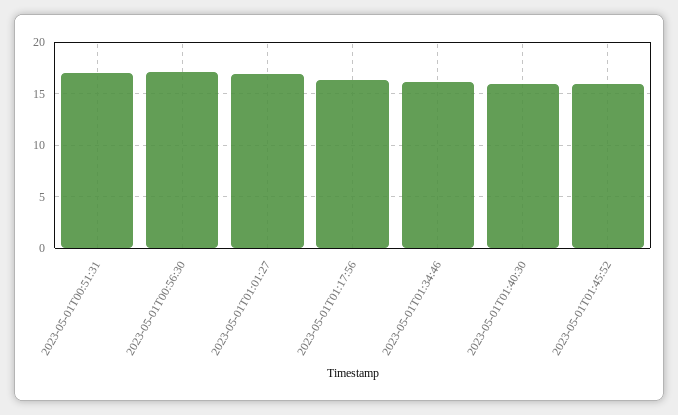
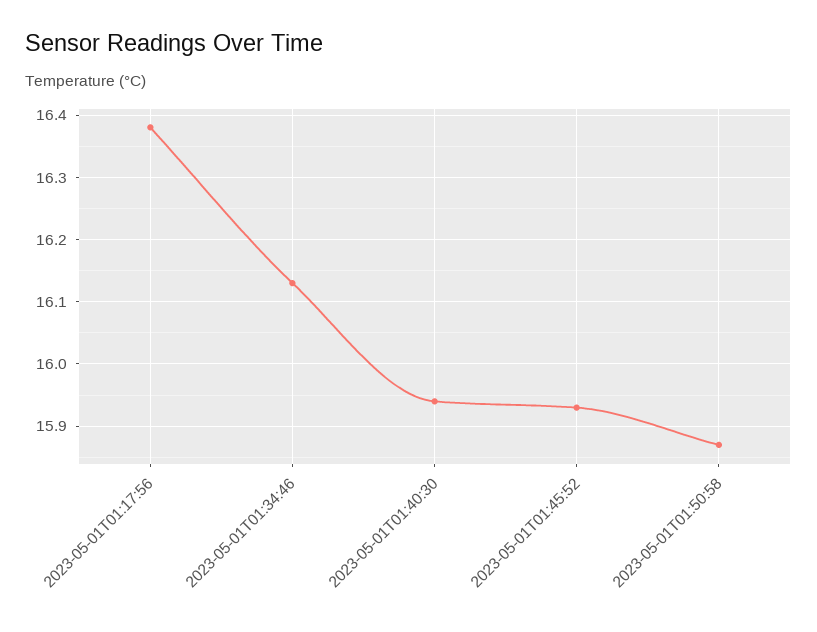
2023-05-01T00:51:31: 17 -> none
2023-05-01T00:56:30: 17 -> none
2023-05-01T01:01:27: 17 -> none
2023-05-01T01:50:58: none -> 15.87

